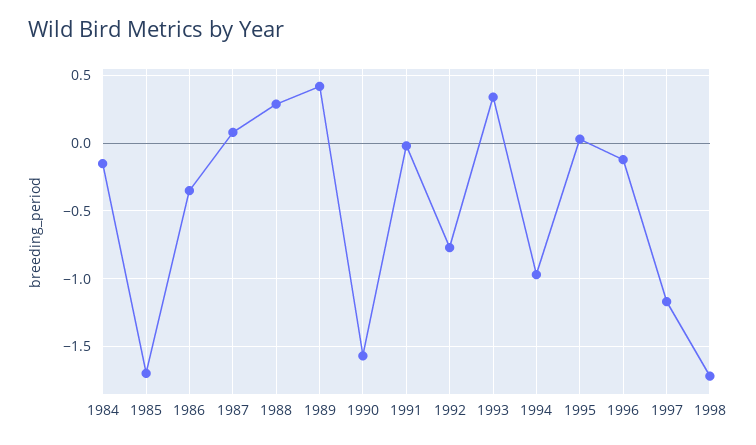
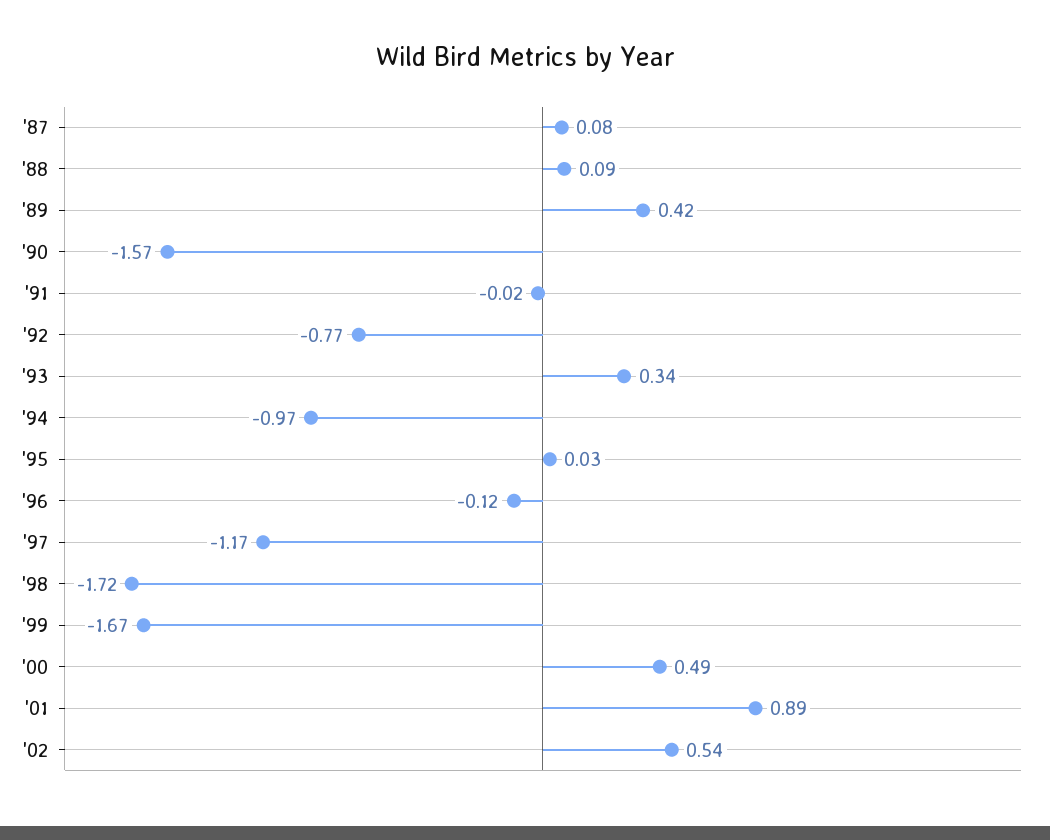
1984: -0.15 -> none
1985: -1.7 -> none
1986: -0.35 -> none
1988: 0.3 -> 0.09
'99: none -> -1.67
'00: none -> 0.49
'01: none -> 0.89
'02: none -> 0.54

